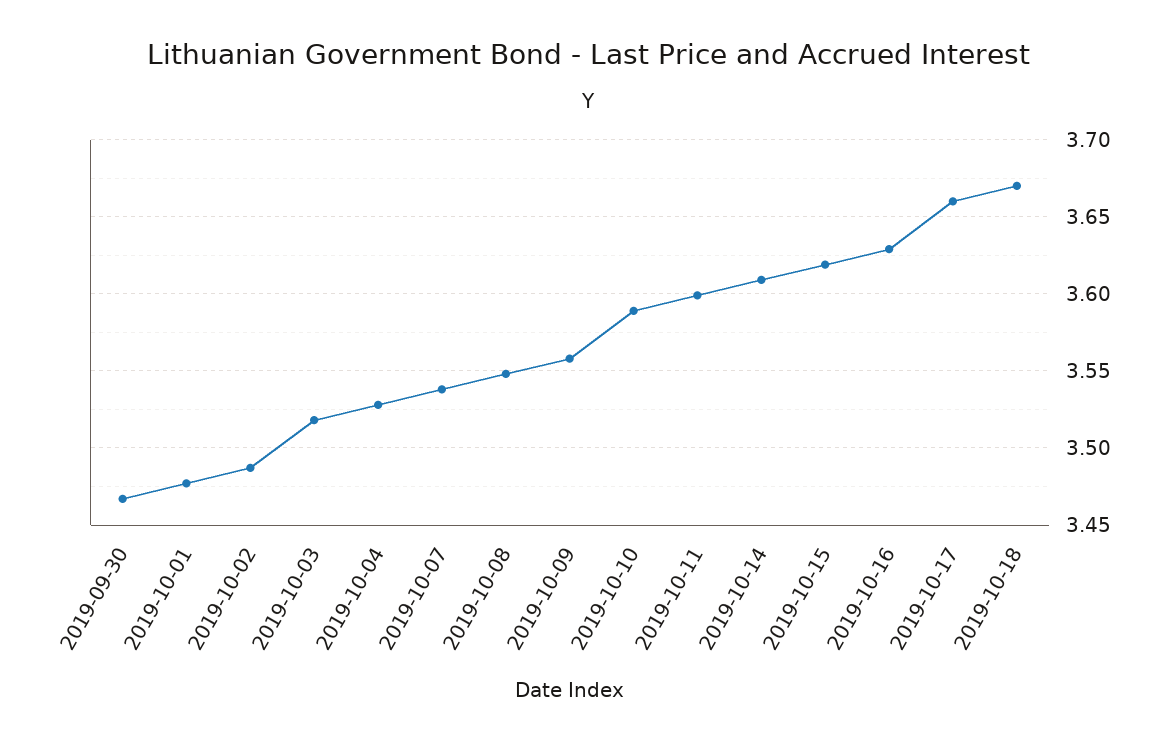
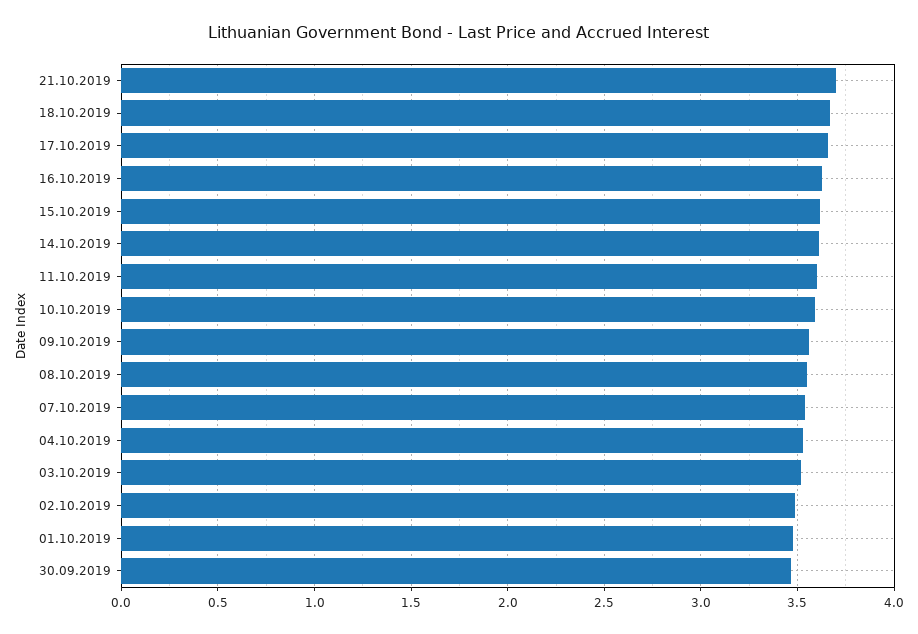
21.10.2019: none -> 3.7

